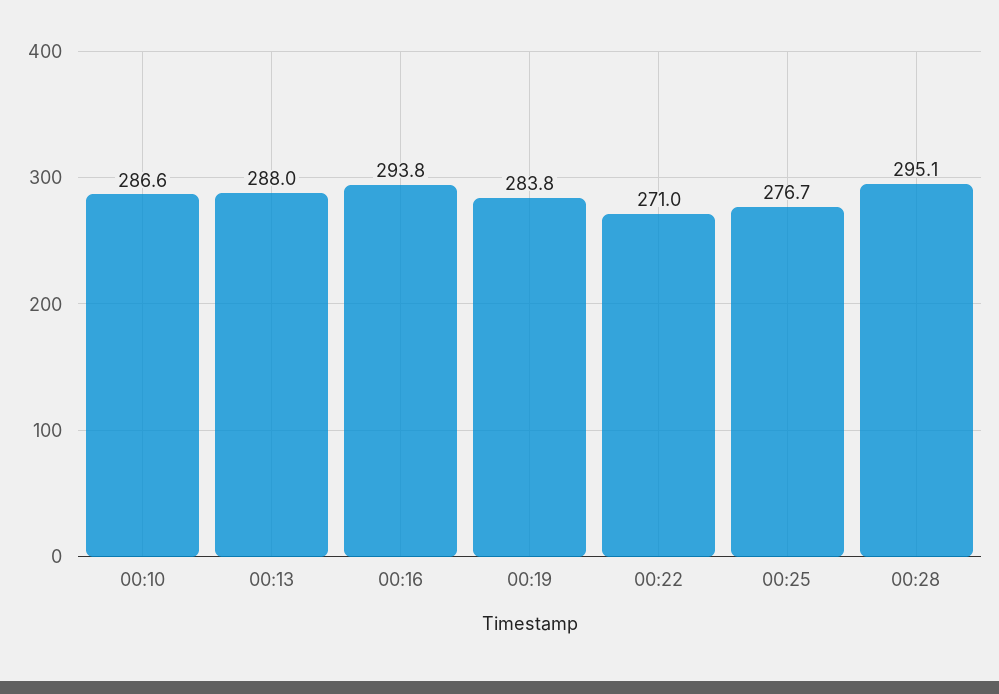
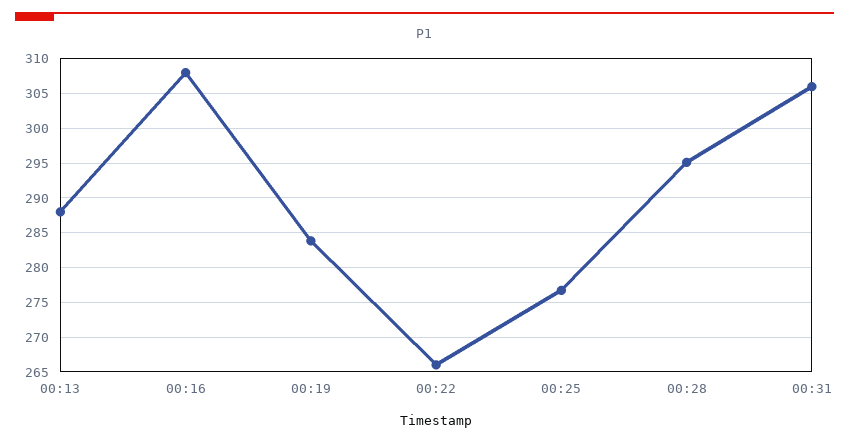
00:10: 286.6 -> none
00:16: 293.8 -> 308
00:22: 271 -> 266
00:31: none -> 306

